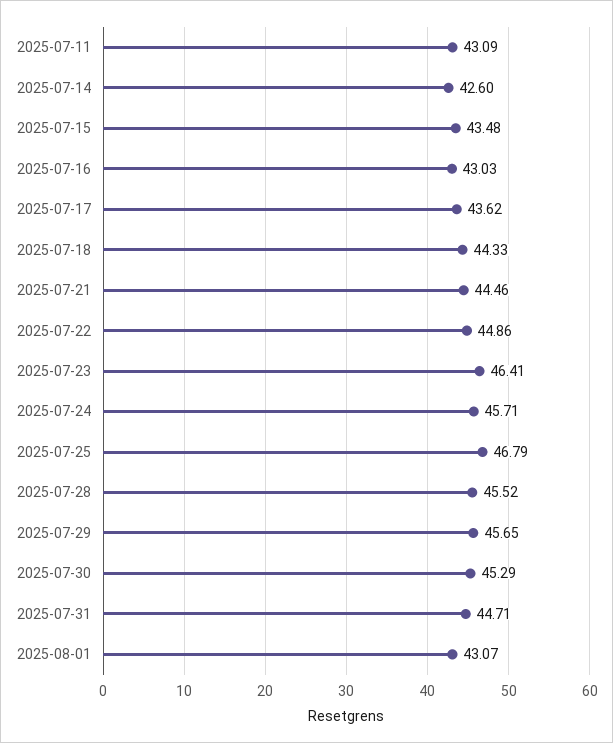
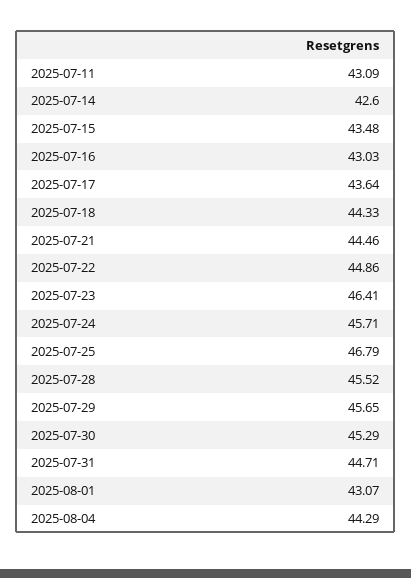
2025-07-17: 43.62 -> 43.64
2025-08-04: none -> 44.29

